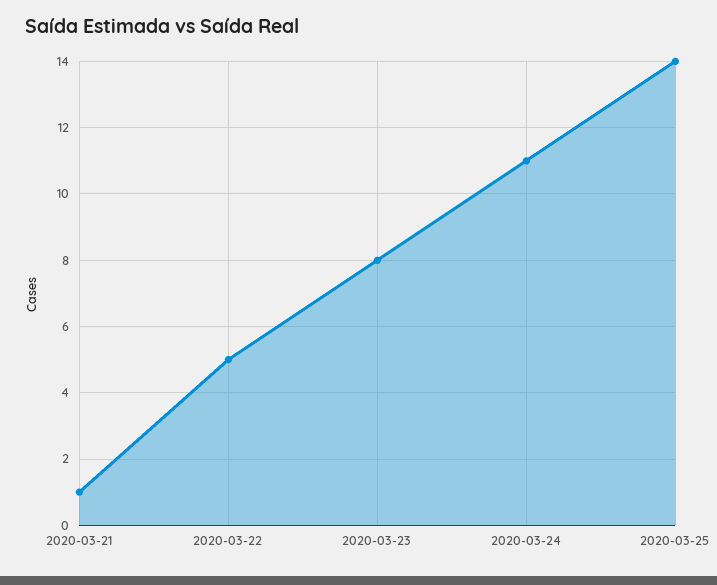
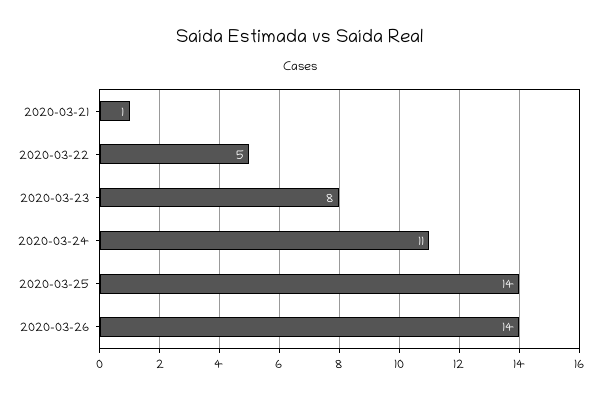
2020-03-26: none -> 14

